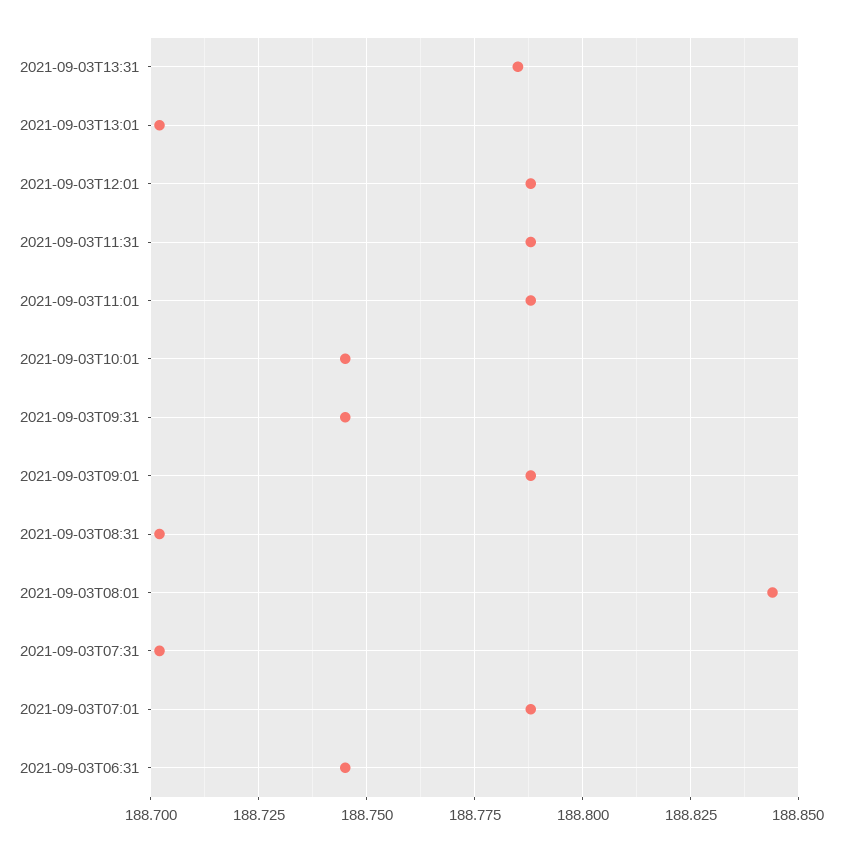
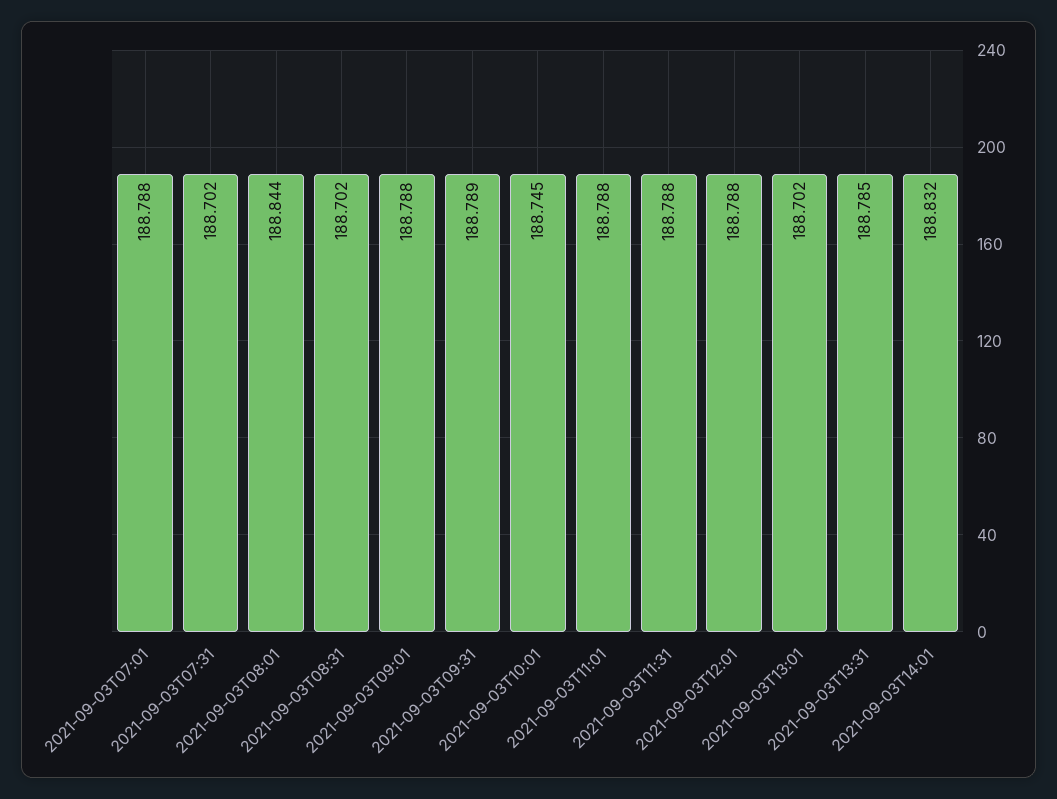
2021-09-03T09:31: 188.745 -> 188.789
2021-09-03T06:31: 188.745 -> none
2021-09-03T14:01: none -> 188.832

